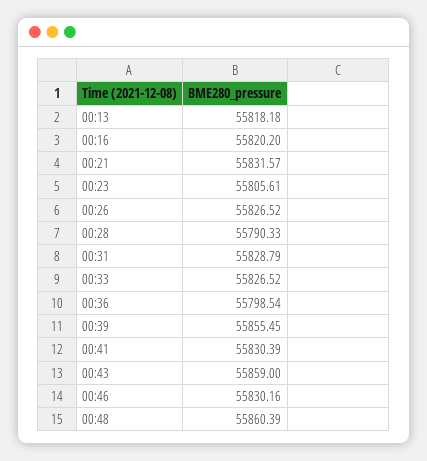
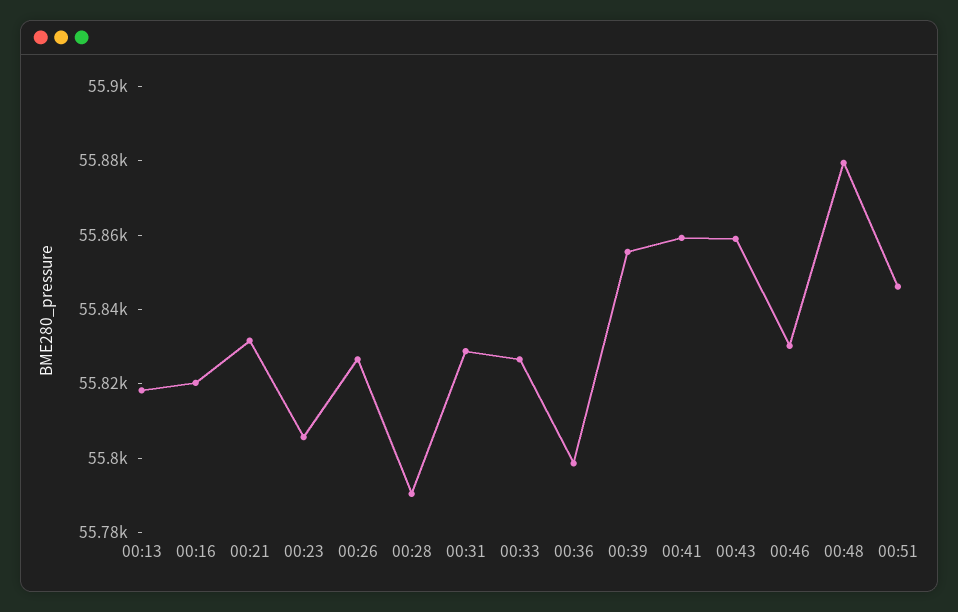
00:41: 55830.39 -> 55860
00:48: 55860.39 -> 55880
00:51: none -> 55845

